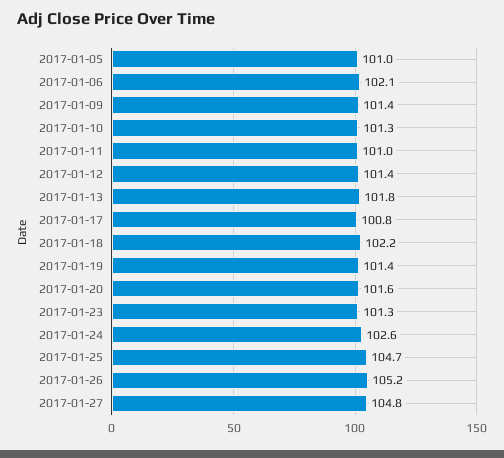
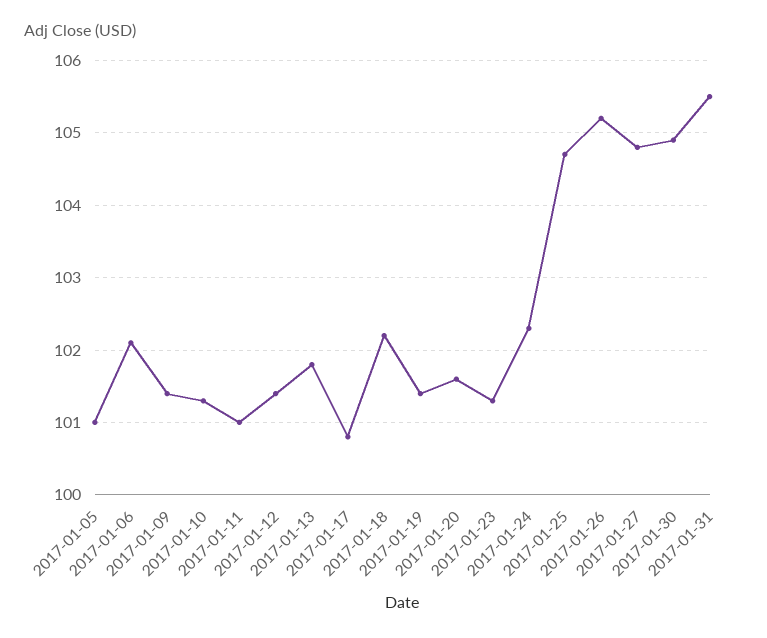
2017-01-24: 102.6 -> 102.3
2017-01-30: none -> 104.9
2017-01-31: none -> 105.5

